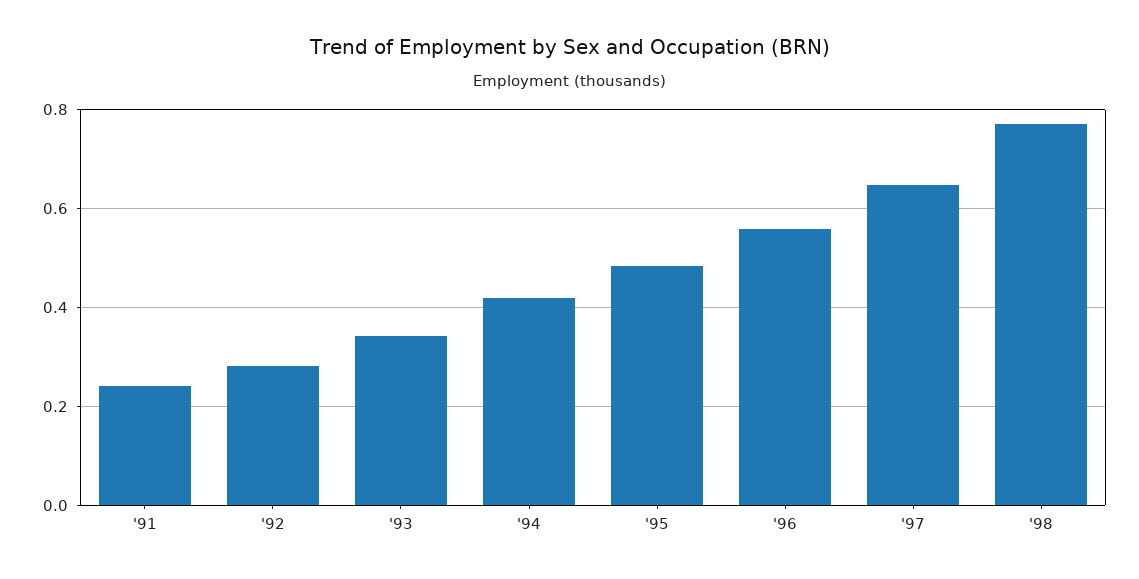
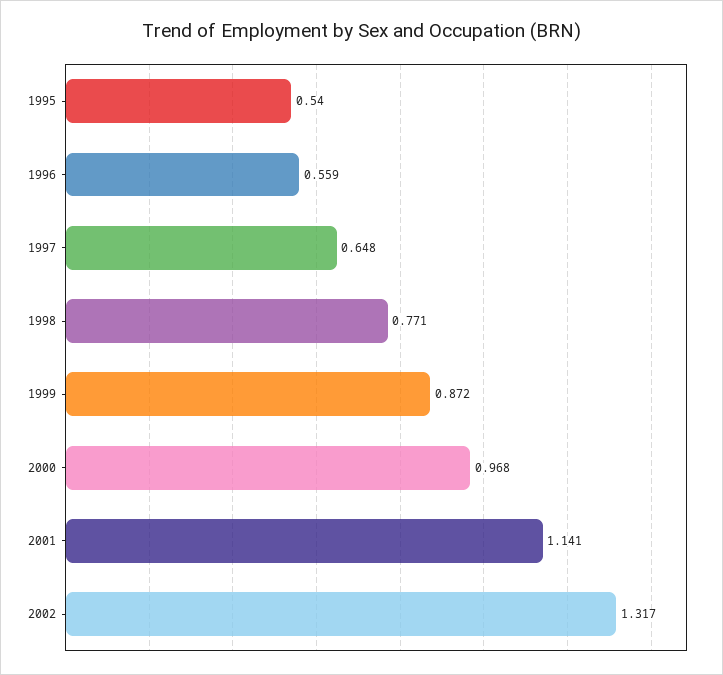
'91: 0.24 -> none
'92: 0.28 -> none
'93: 0.34 -> none
'94: 0.42 -> none
'95: 0.48 -> 0.54
1999: none -> 0.872
2000: none -> 0.968
2001: none -> 1.141
2002: none -> 1.317

